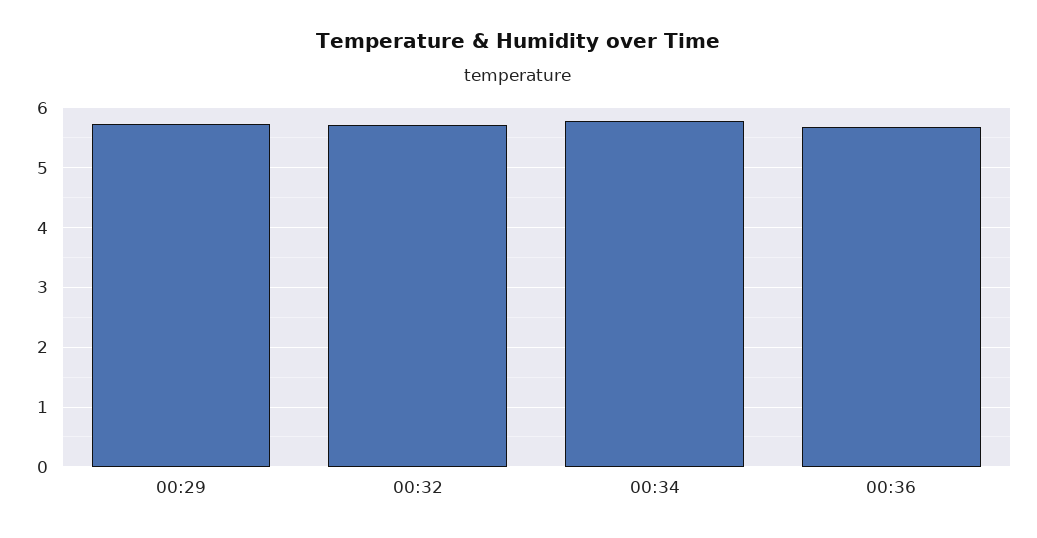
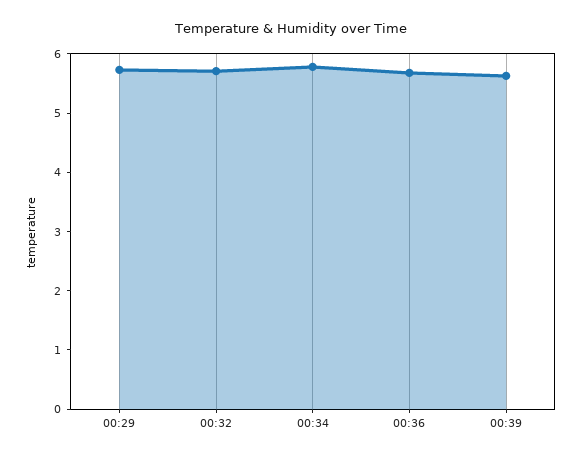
00:39: none -> 5.6

